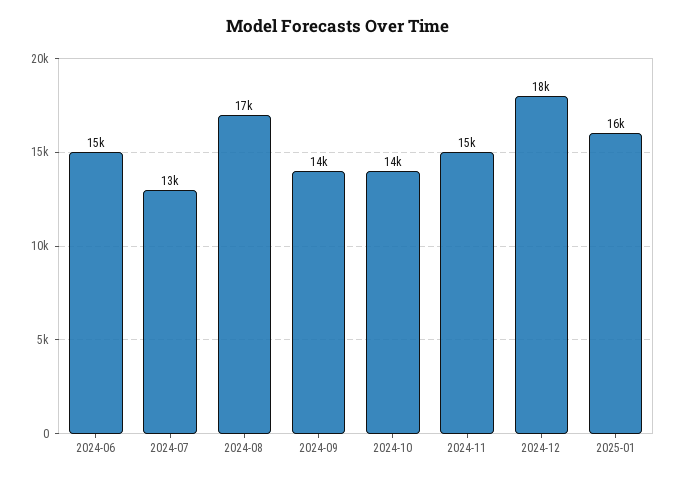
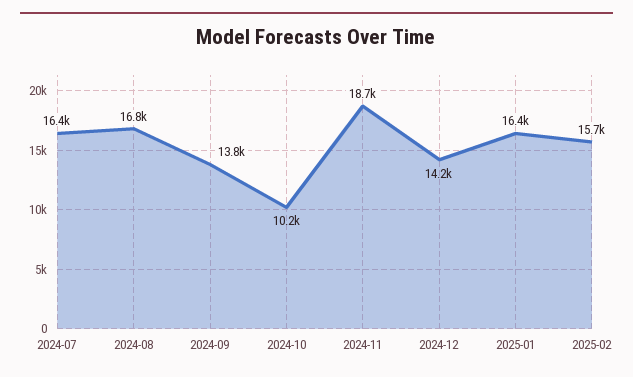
2024-06: 15000 -> none
2024-07: 13000 -> 16400
2024-10: 14000 -> 10200
2024-11: 15000 -> 18700
2024-12: 18000 -> 14200
2025-02: none -> 15700

